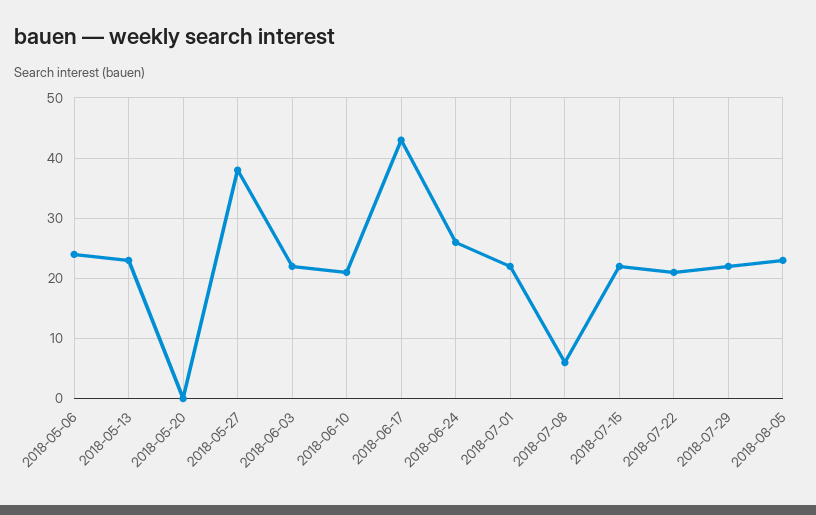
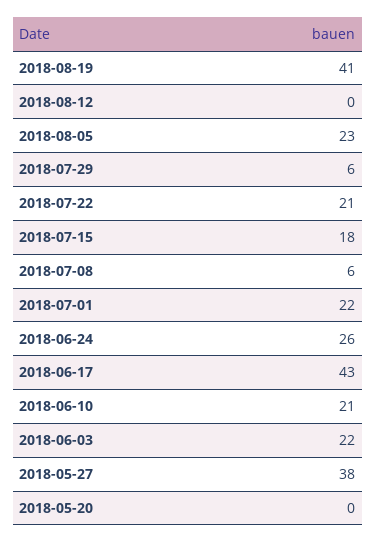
2018-05-06: 24 -> none
2018-05-13: 23 -> none
2018-07-15: 22 -> 18
2018-07-29: 22 -> 6
2018-08-19: none -> 41
2018-08-12: none -> 0

